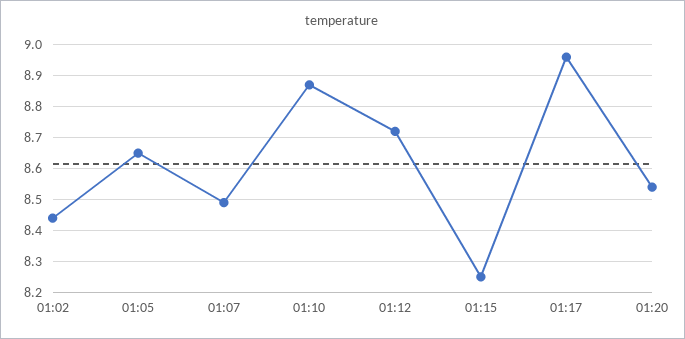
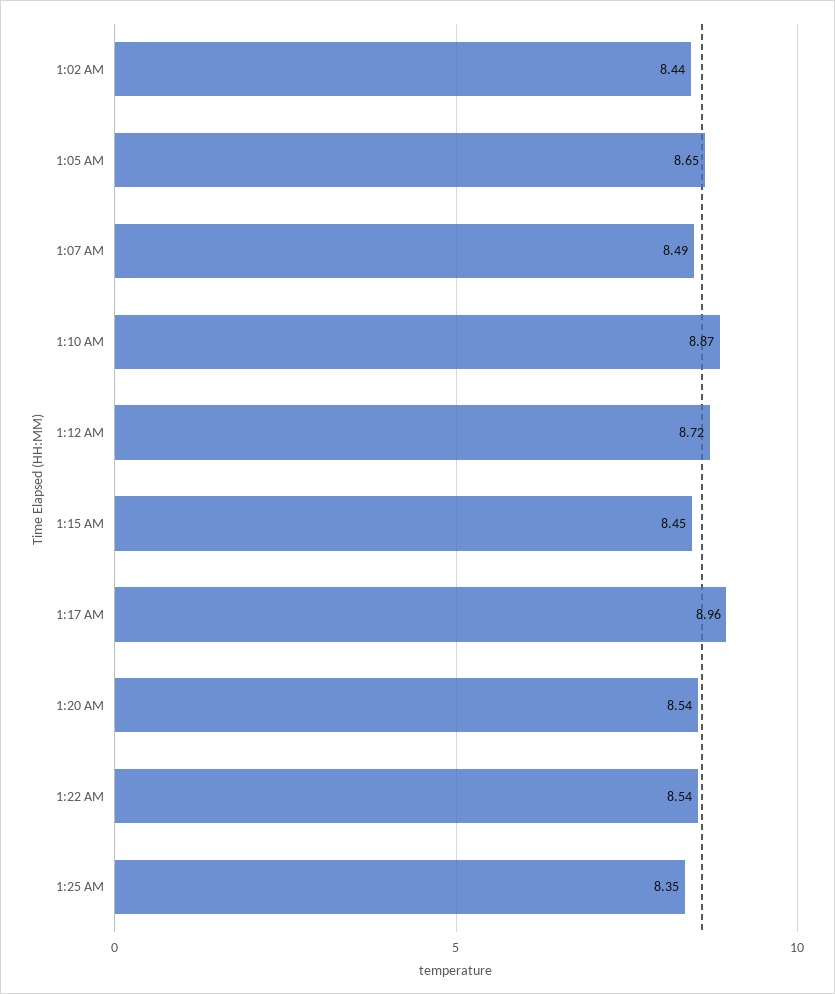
01:15: 8.25 -> 8.45
1:22 AM: none -> 8.54
1:25 AM: none -> 8.35

